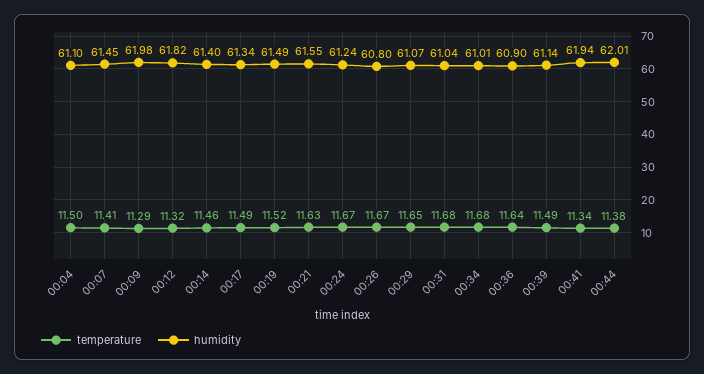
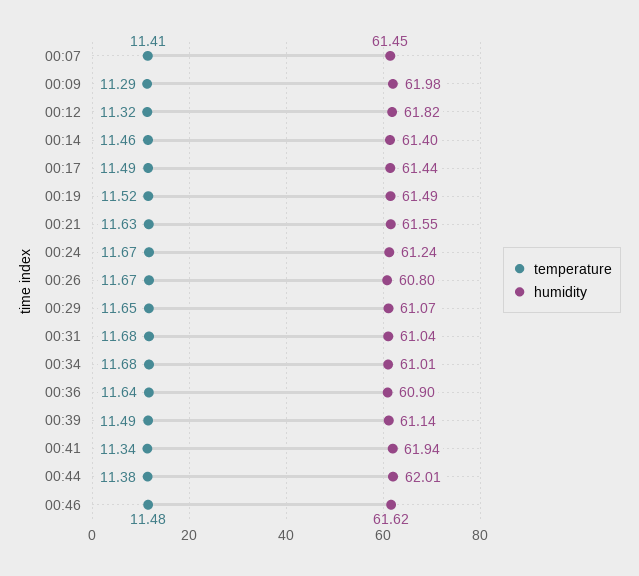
temperature, 00:04: 11.5 -> none
humidity, 00:04: 61.1 -> none
humidity, 00:17: 61.34 -> 61.44
temperature, 00:46: none -> 11.48
humidity, 00:46: none -> 61.62

